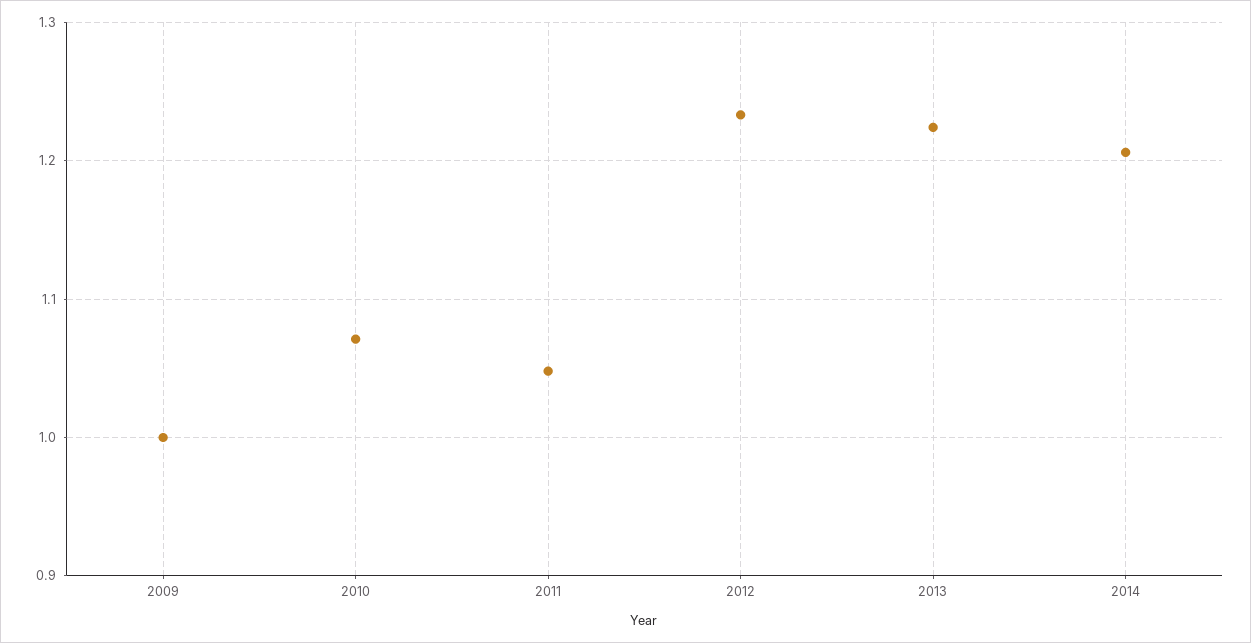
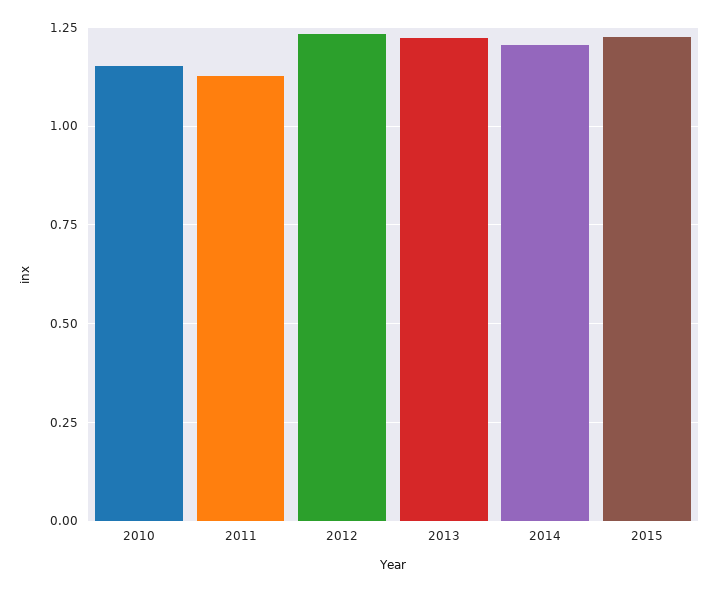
2009: 1 -> none
2010: 1.07 -> 1.15
2011: 1.05 -> 1.125
2015: none -> 1.225

